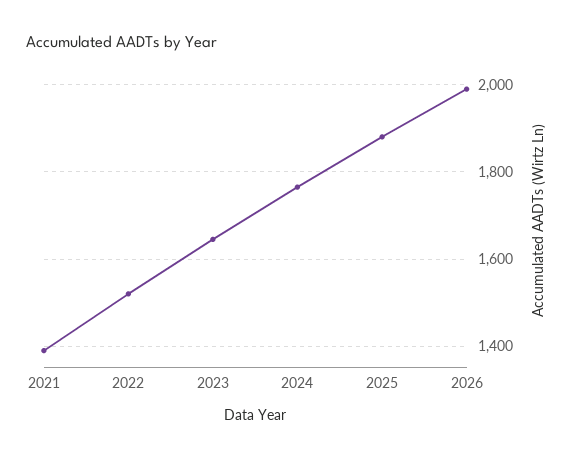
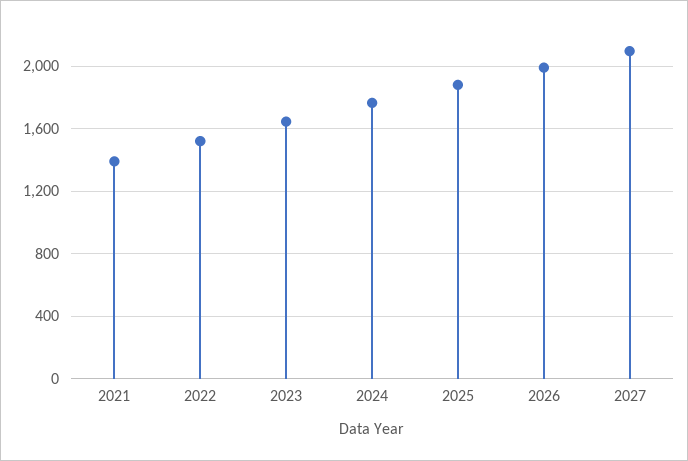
2027: none -> 2100

